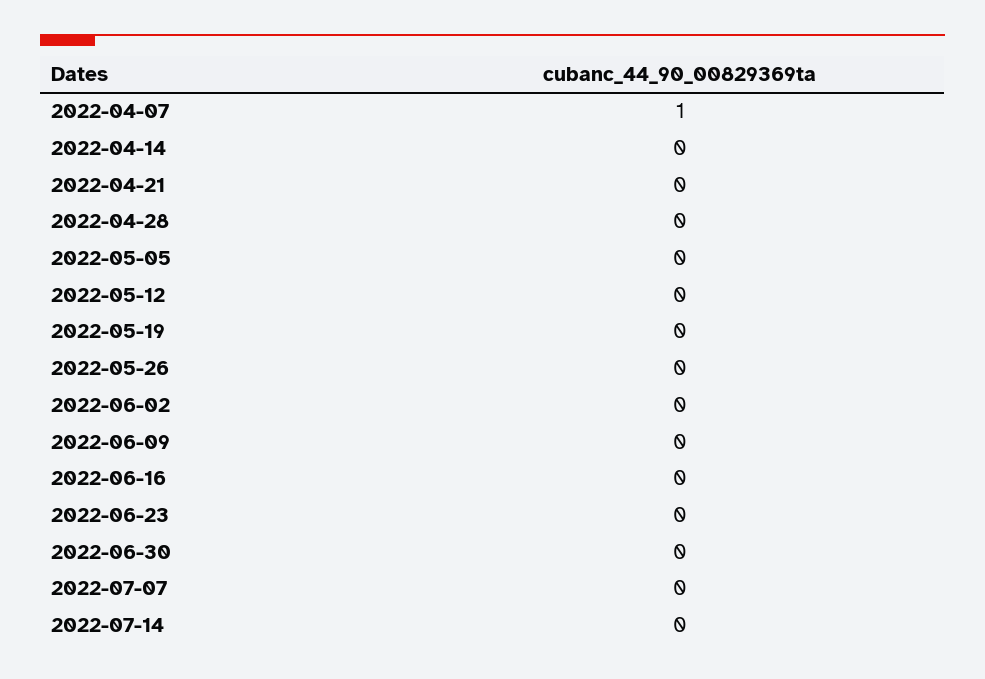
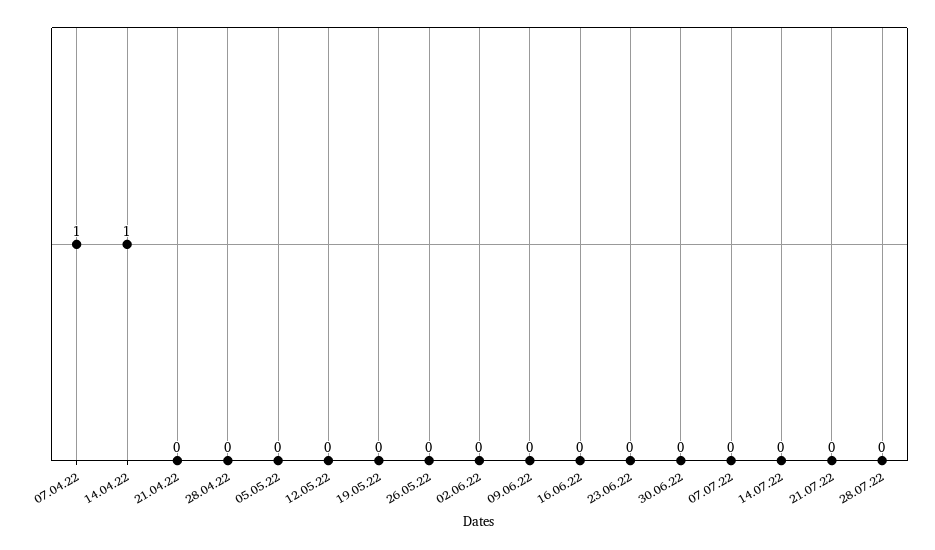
2022-04-14: 0 -> 1
21.07.22: none -> 0
28.07.22: none -> 0

